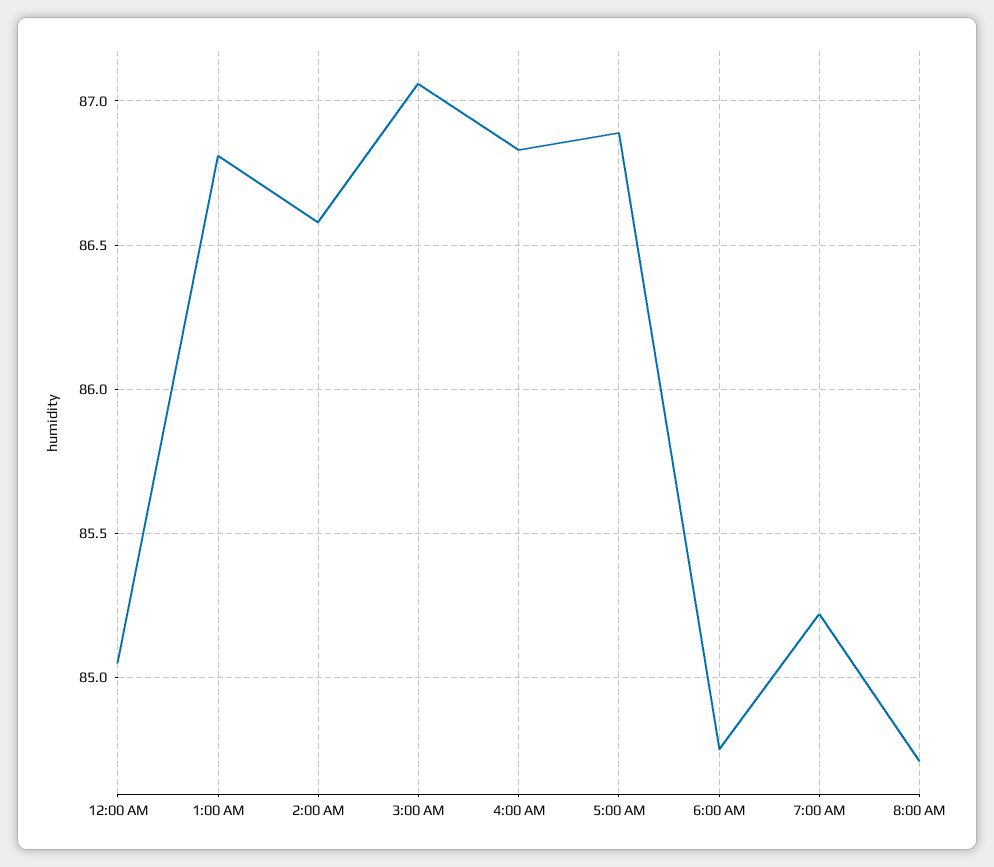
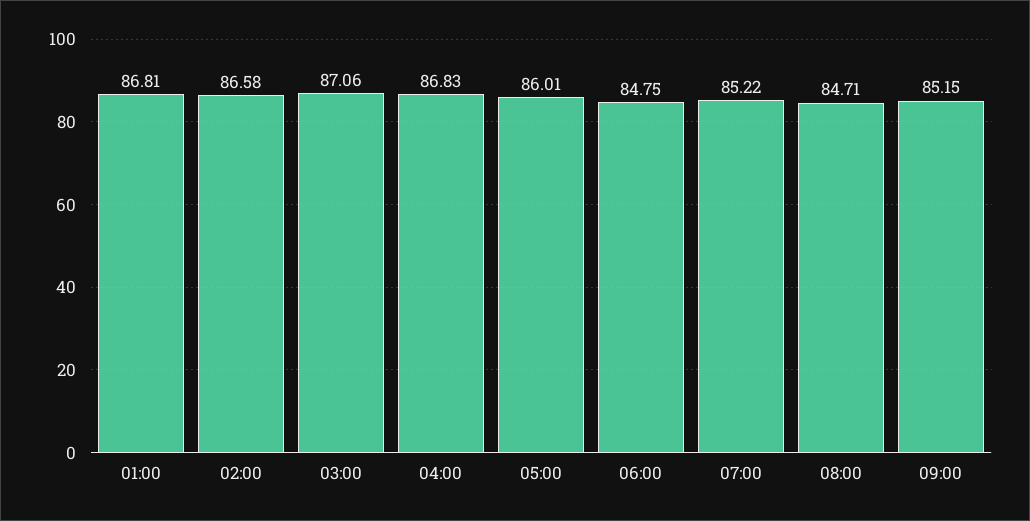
12:00 AM: 85.05 -> none
5:00 AM: 86.9 -> 86.01
09:00: none -> 85.15

